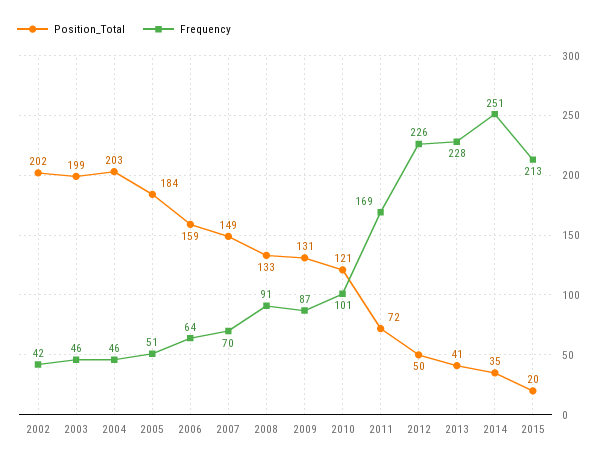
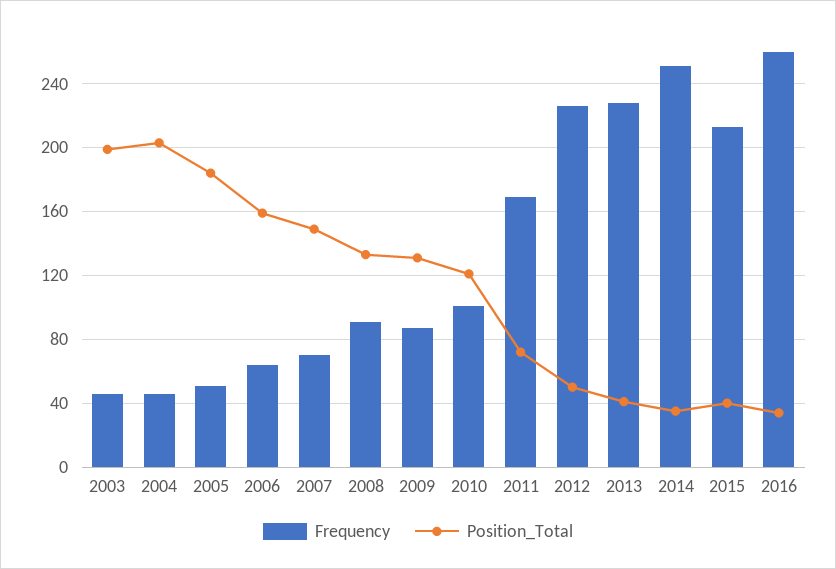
Position_Total, 2002: 202 -> none
Frequency, 2002: 42 -> none
Position_Total, 2015: 20 -> 40
Frequency, 2016: none -> 260
Position_Total, 2016: none -> 35

